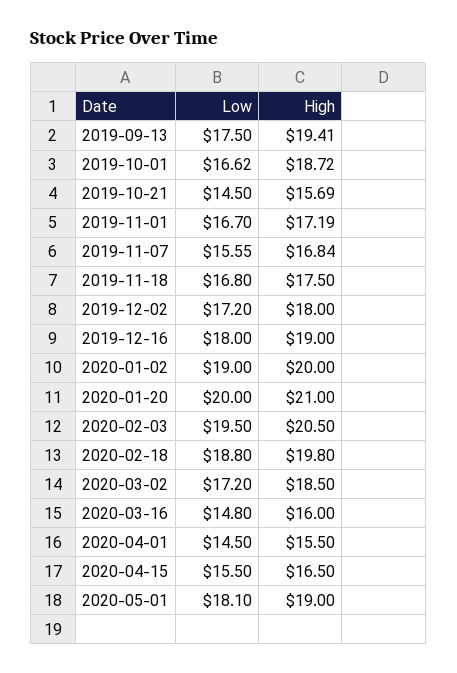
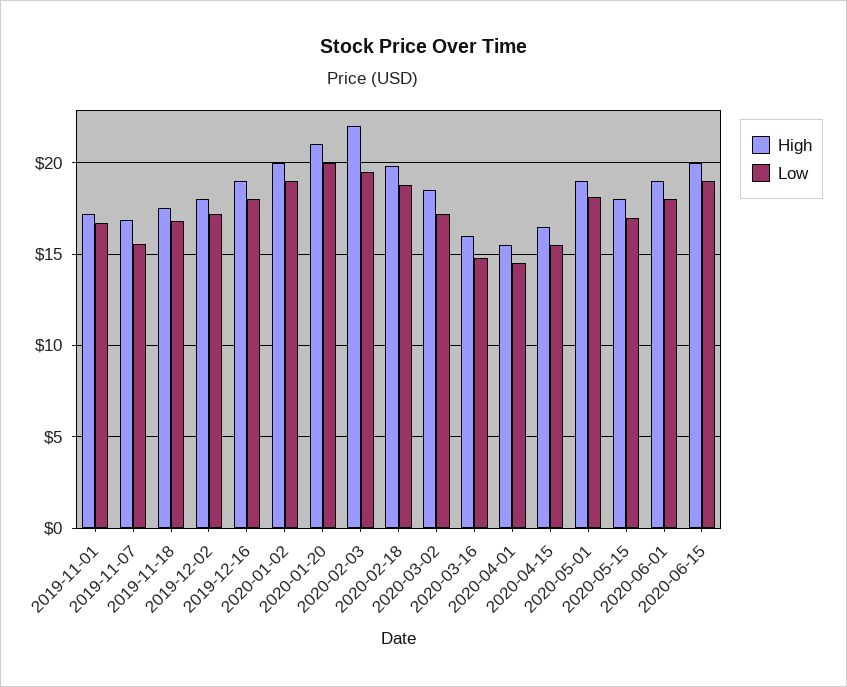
Low, 2019-09-13: 17.5 -> none
High, 2019-09-13: 19.41 -> none
Low, 2019-10-01: 16.62 -> none
High, 2019-10-01: 18.72 -> none
Low, 2019-10-21: 14.5 -> none
High, 2019-10-21: 15.69 -> none
High, 2020-02-03: 20.5 -> 22
High, 2020-05-15: none -> 18
Low, 2020-05-15: none -> 17
High, 2020-06-01: none -> 19
Low, 2020-06-01: none -> 18
High, 2020-06-15: none -> 20
Low, 2020-06-15: none -> 19

